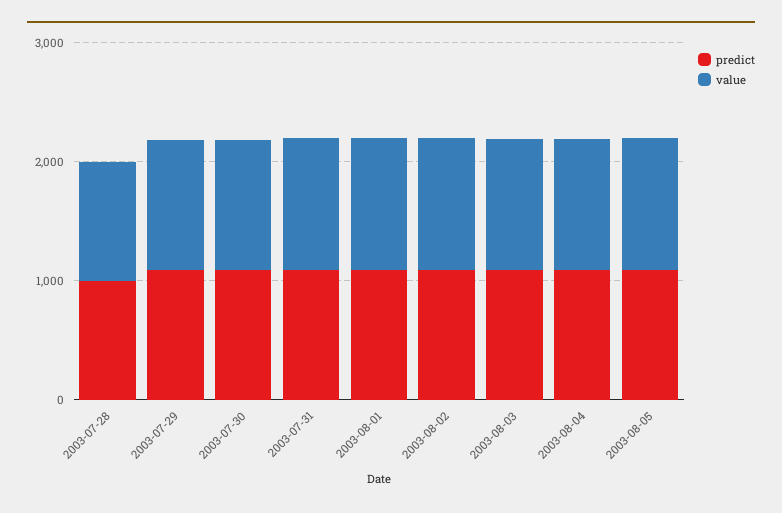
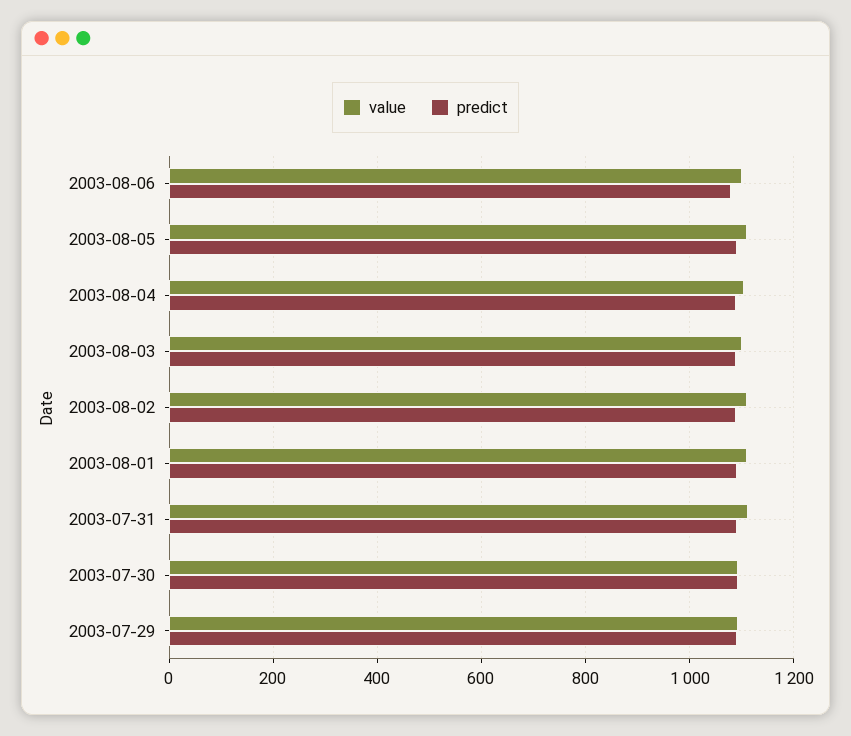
predict, 2003-07-28: 1000 -> none
value, 2003-07-28: 1000 -> none
value, 2003-08-06: none -> 1100
predict, 2003-08-06: none -> 1080

